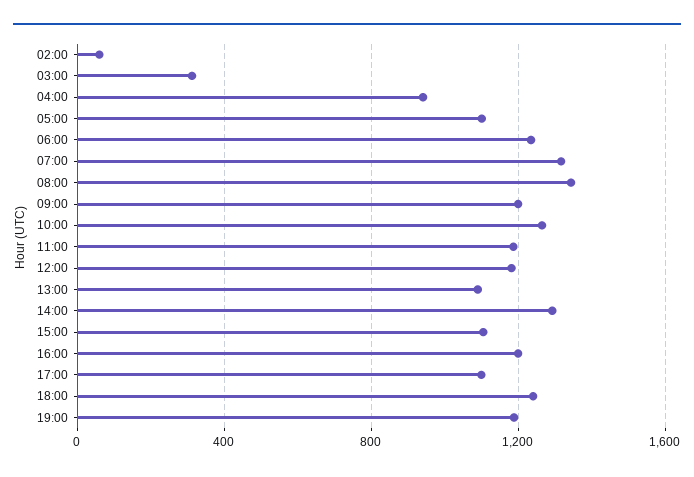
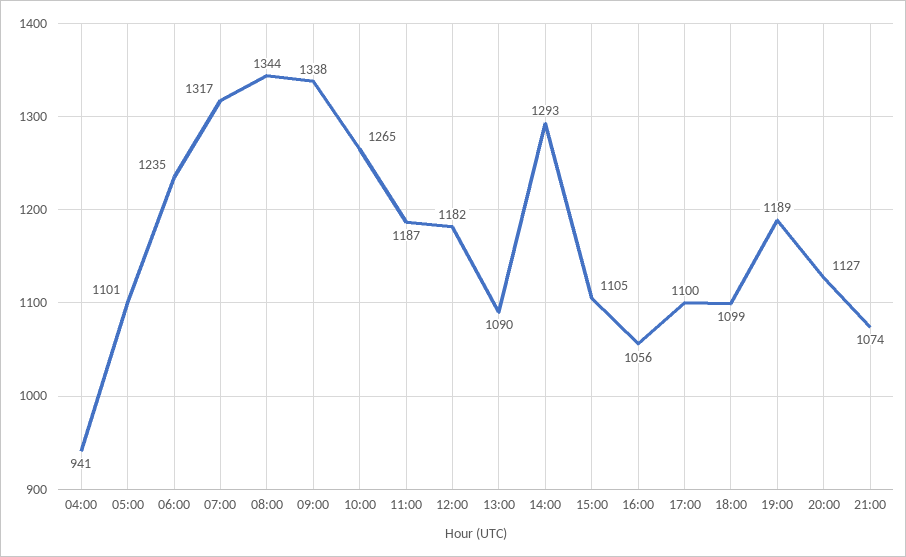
02:00: 50 -> none
03:00: 300 -> none
09:00: 1200 -> 1338
16:00: 1200 -> 1056
18:00: 1250 -> 1099
20:00: none -> 1127
21:00: none -> 1074

